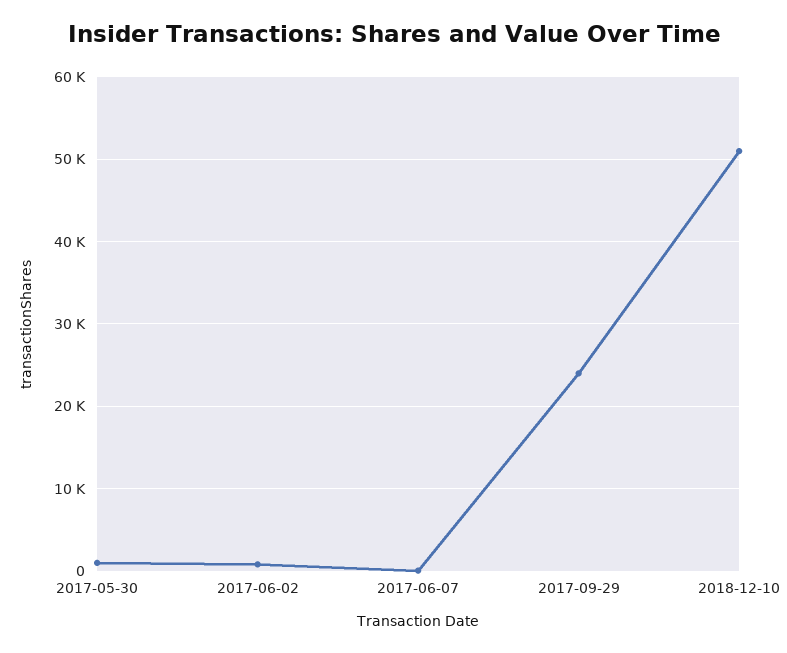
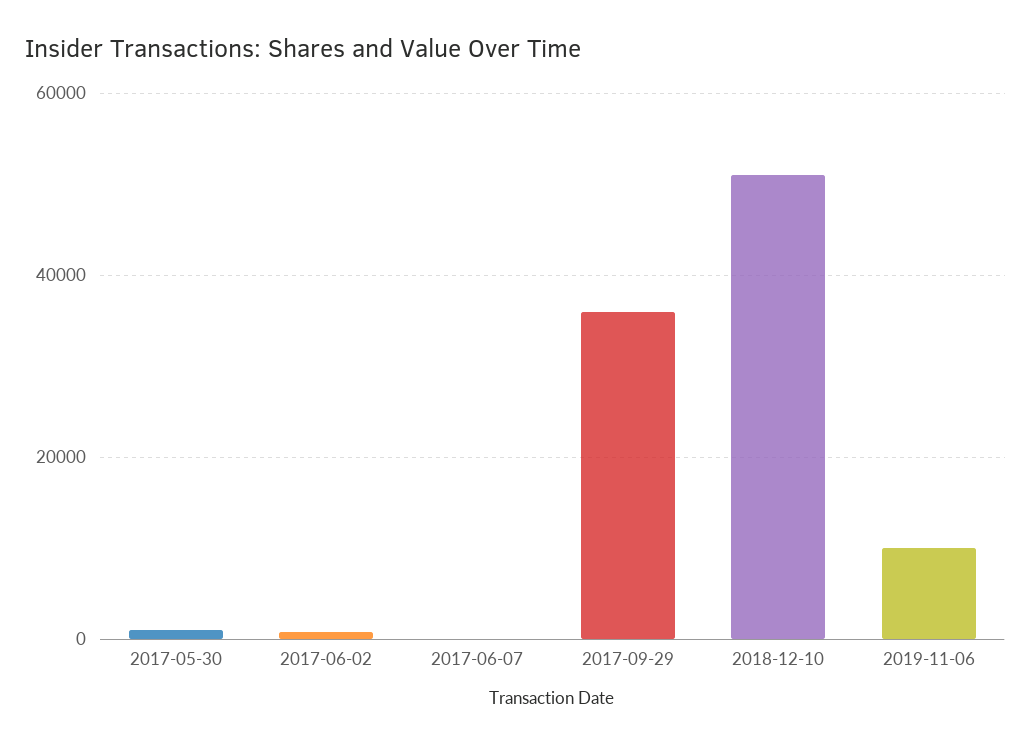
2017-09-29: 24000 -> 36000
2019-11-06: none -> 10000

